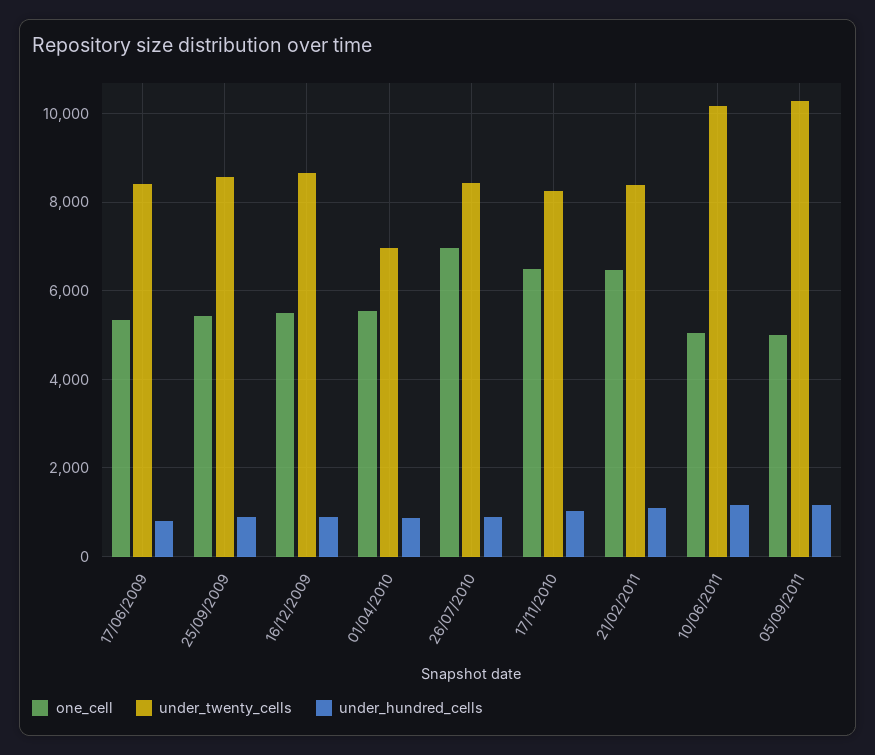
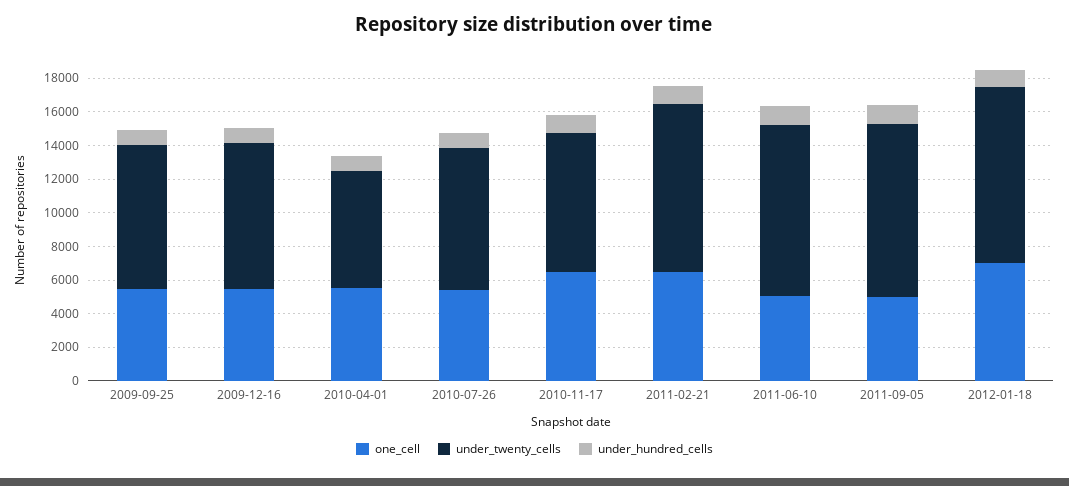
one_cell, 17/06/2009: 5400 -> none
under_twenty_cells, 17/06/2009: 8400 -> none
under_hundred_cells, 17/06/2009: 800 -> none
one_cell, 26/07/2010: 7000 -> 5500
under_twenty_cells, 21/02/2011: 8400 -> 10000
one_cell, 2012-01-18: none -> 7000
under_twenty_cells, 2012-01-18: none -> 10500
under_hundred_cells, 2012-01-18: none -> 1000

